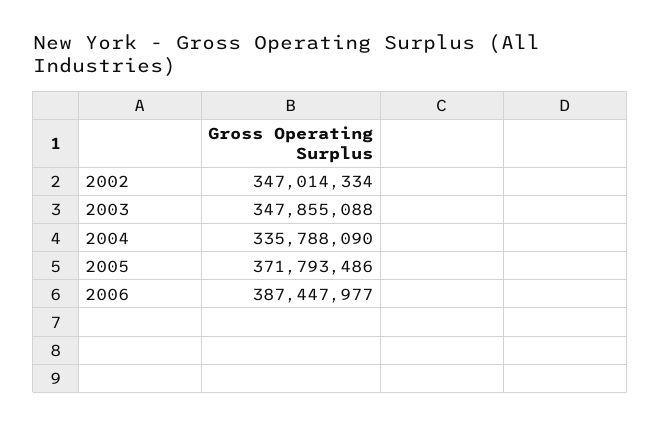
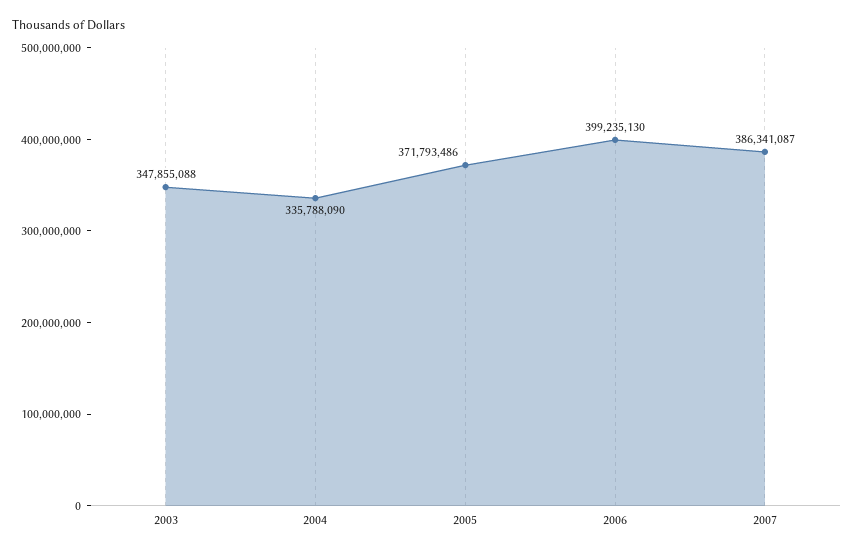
2002: 347014334 -> none
2006: 387447977 -> 399235130
2007: none -> 386341087

